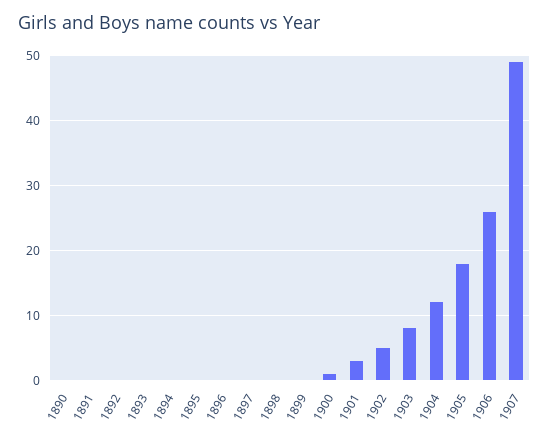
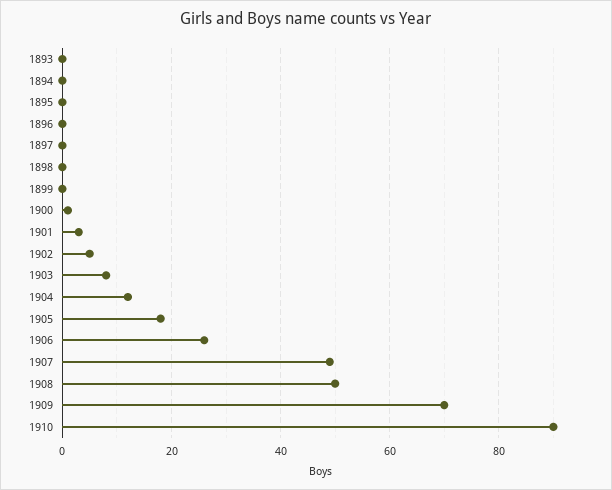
1890: 0 -> none
1891: 0 -> none
1892: 0 -> none
1908: none -> 50
1909: none -> 70
1910: none -> 90

